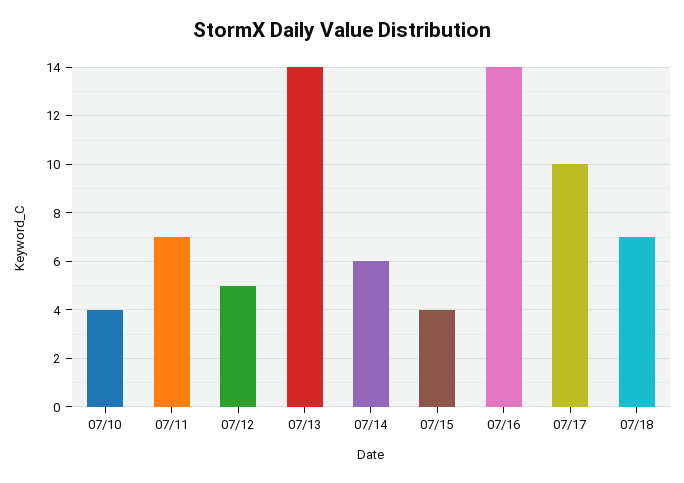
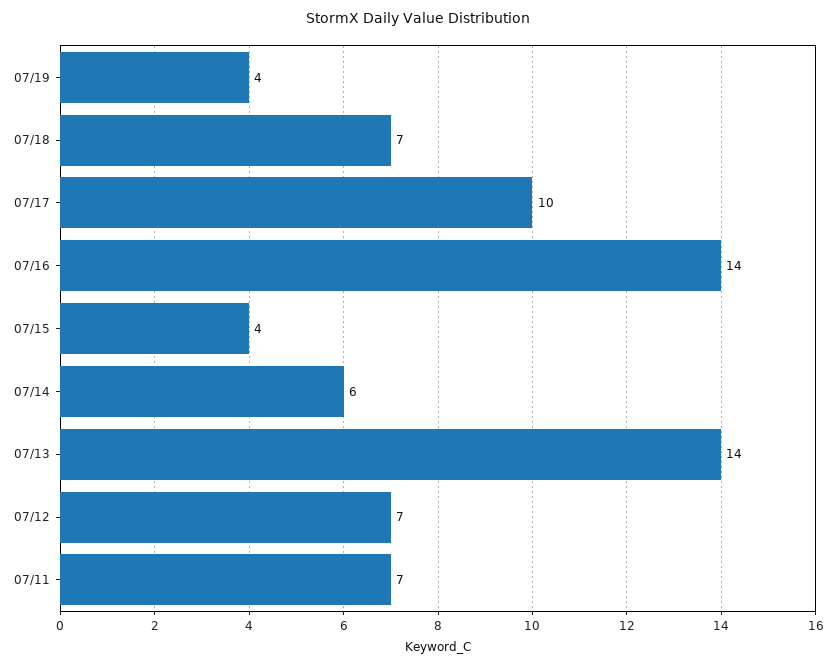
07/10: 4 -> none
07/12: 5 -> 7
07/19: none -> 4

